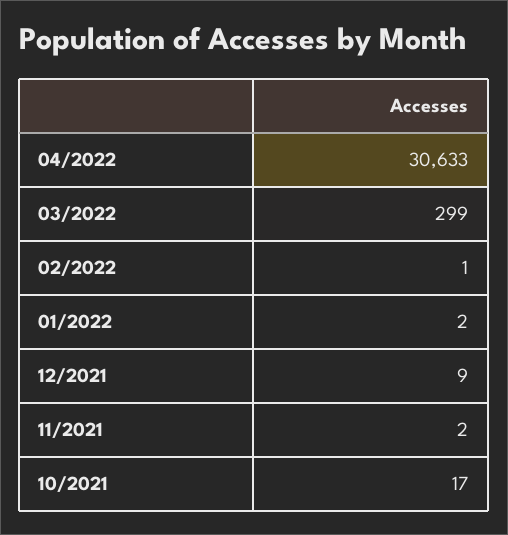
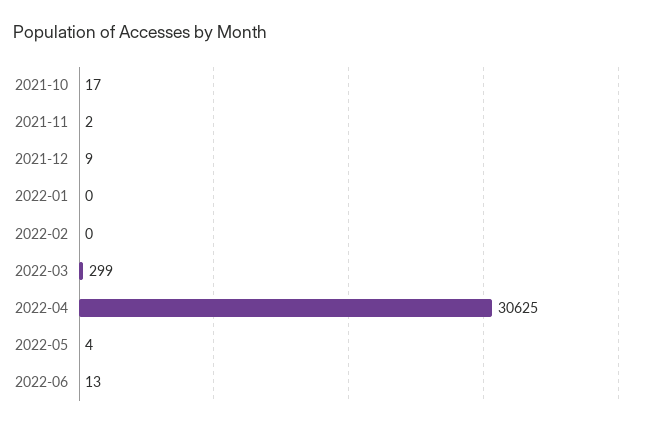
04/2022: 30633 -> 30625
02/2022: 1 -> 0
01/2022: 2 -> 0
2022-05: none -> 4
2022-06: none -> 13

